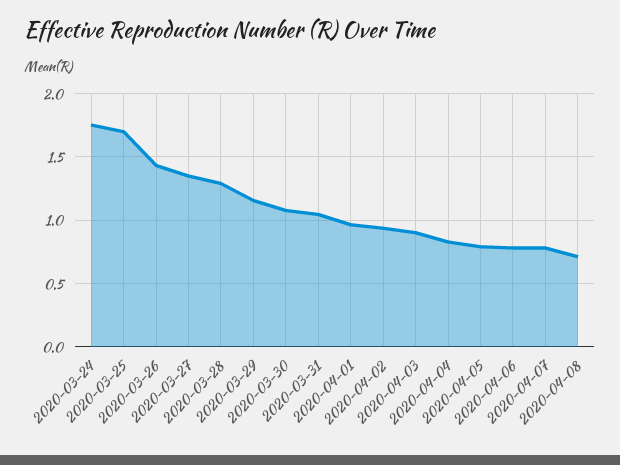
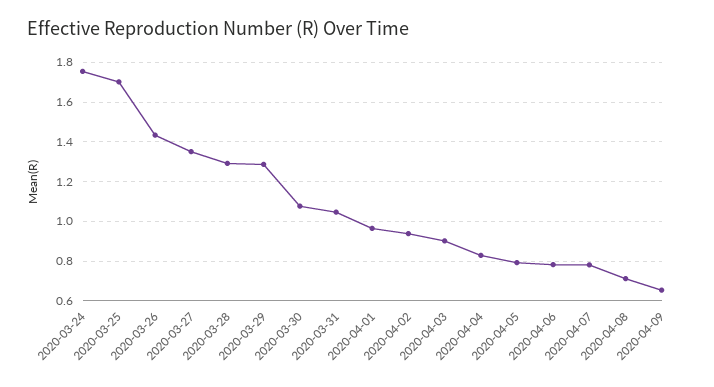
2020-03-29: 1.15 -> 1.3
2020-04-09: none -> 0.65

